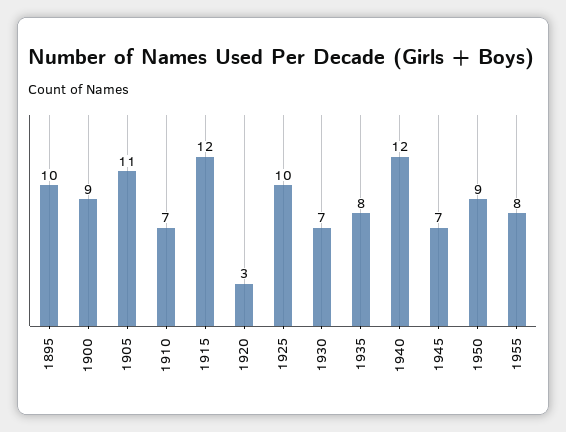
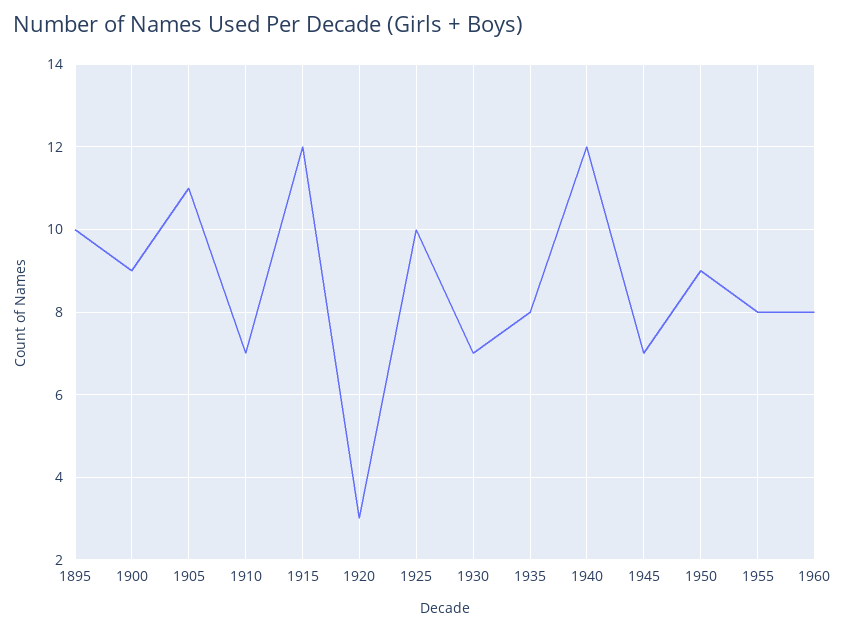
1960: none -> 8

